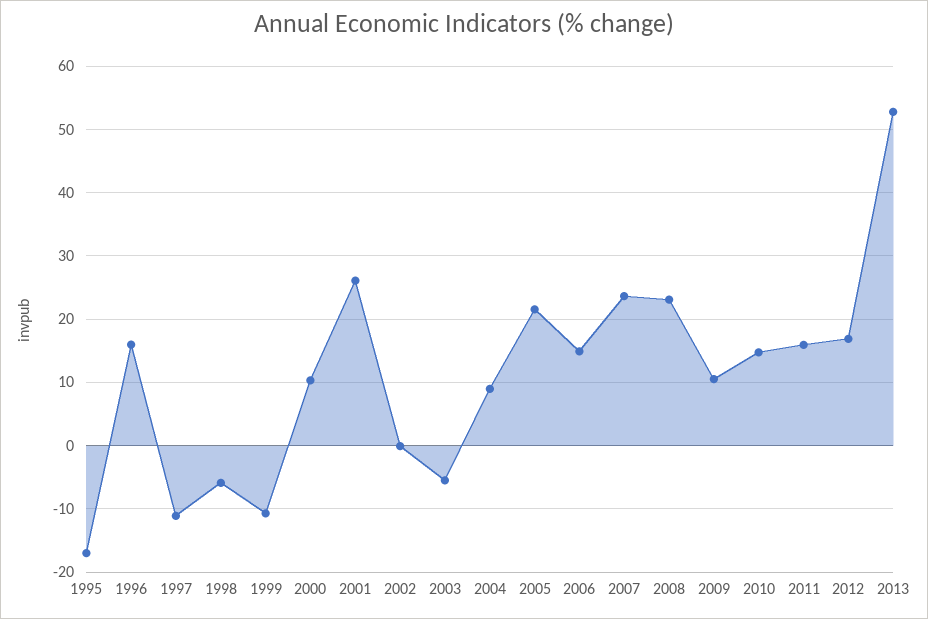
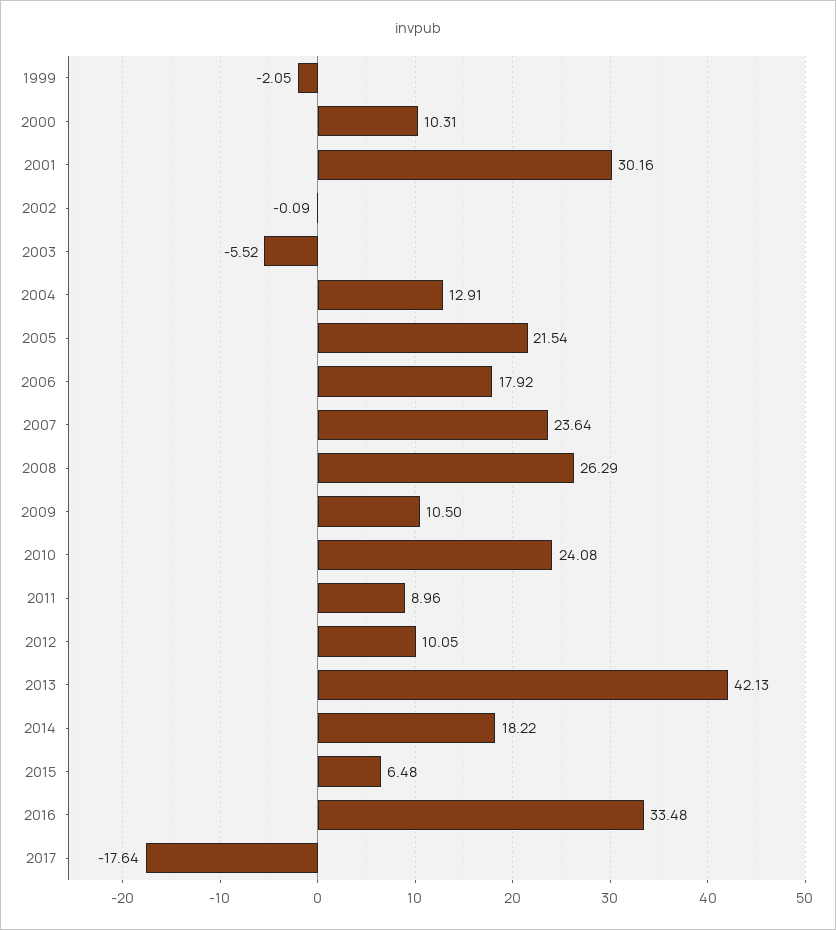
1995: -17 -> none
1996: 16 -> none
1997: -11 -> none
1998: -6 -> none
1999: -11 -> -2.05
2001: 26 -> 30.16
2004: 9 -> 12.91
2006: 15 -> 17.92
2008: 23 -> 26.29
2010: 15 -> 24.08
2011: 16 -> 8.96
2012: 17 -> 10.05
2013: 53 -> 42.13
2014: none -> 18.22
2015: none -> 6.48
2016: none -> 33.48
2017: none -> -17.64

